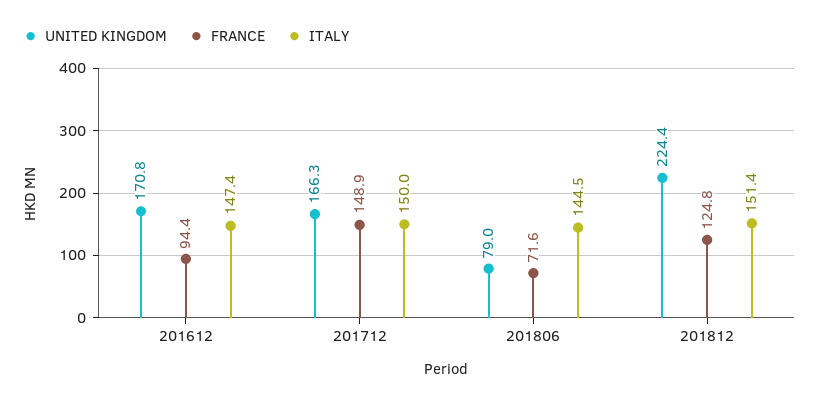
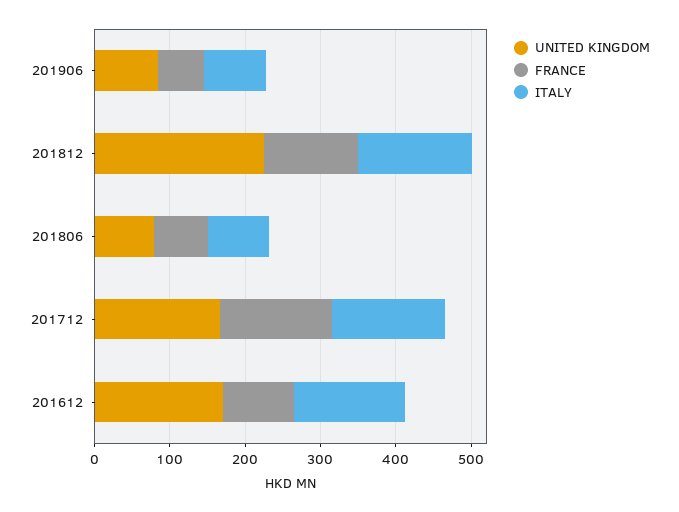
ITALY, 201806: 144.5 -> 80
UNITED KINGDOM, 201906: none -> 80
FRANCE, 201906: none -> 60
ITALY, 201906: none -> 80

